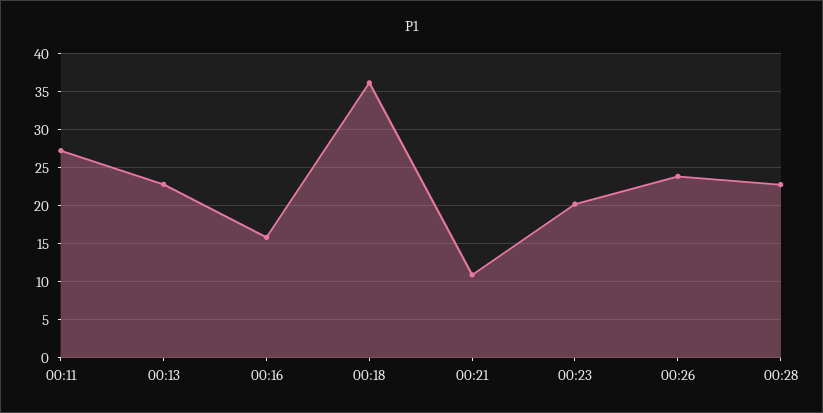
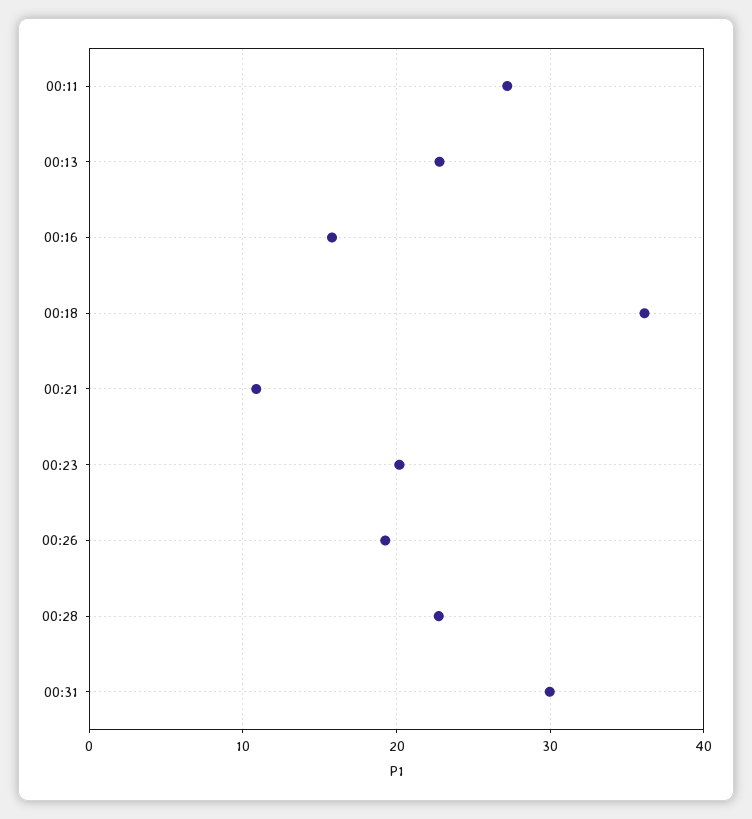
00:26: 24 -> 19
00:31: none -> 30

